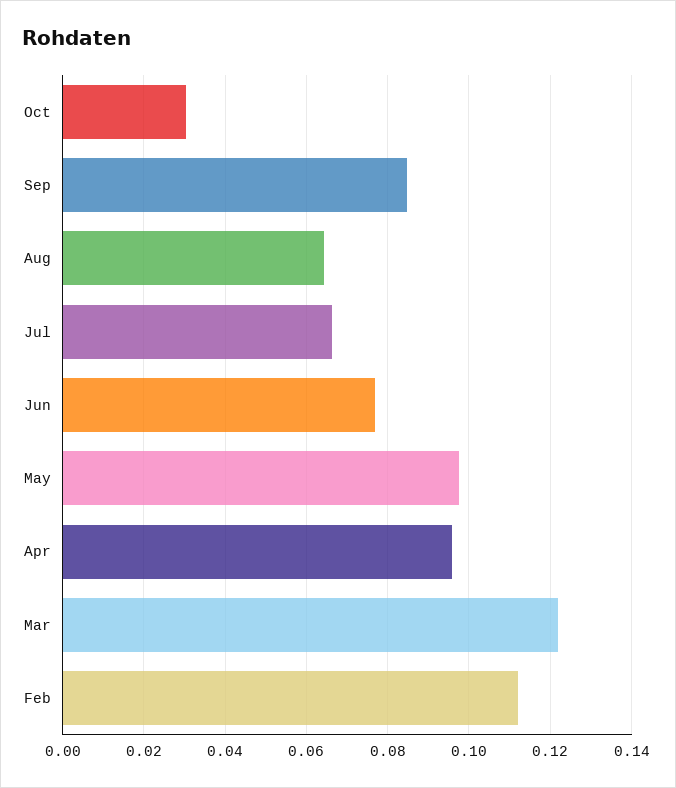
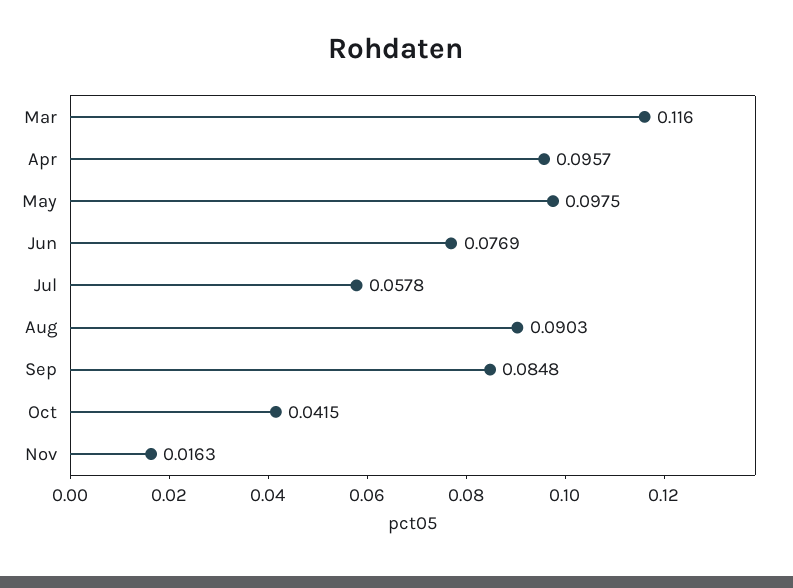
Oct: 0.03 -> 0.0415
Aug: 0.064 -> 0.0903
Jul: 0.066 -> 0.0578
Mar: 0.122 -> 0.116
Feb: 0.112 -> none
Nov: none -> 0.0163

